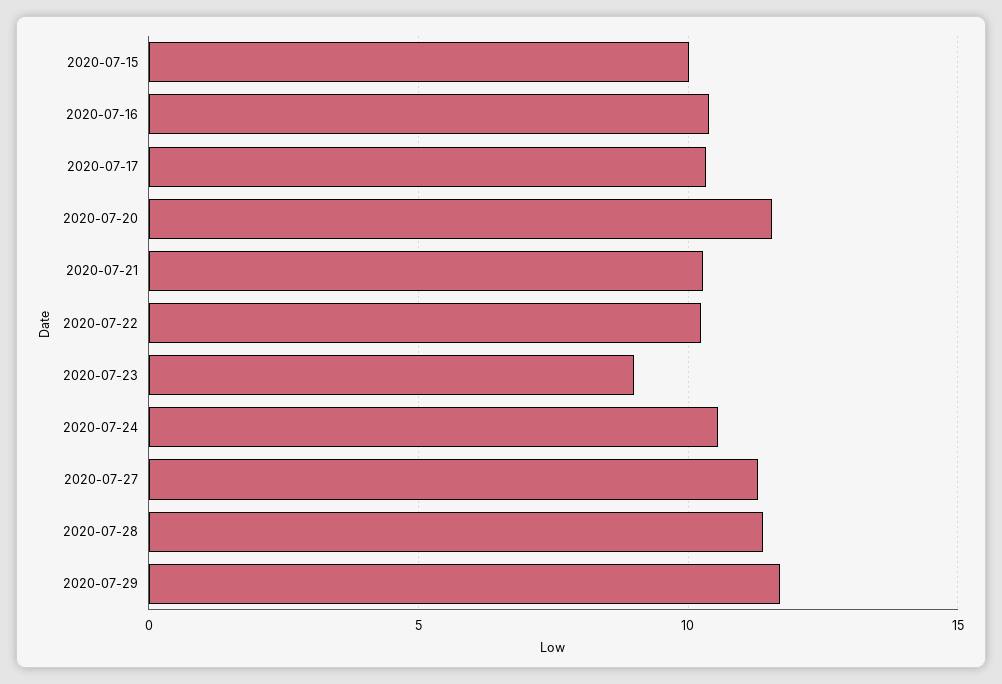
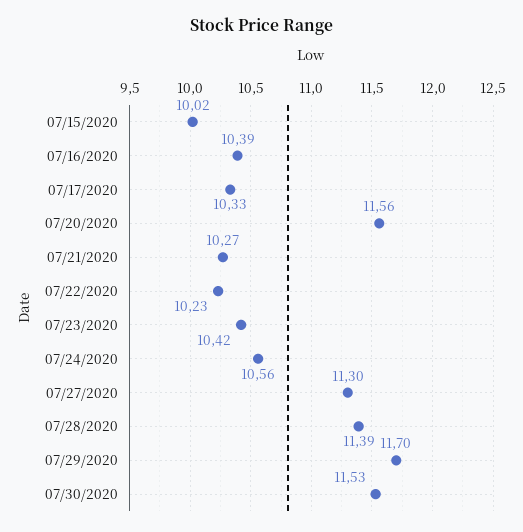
2020-07-23: 9 -> 10.42
07/30/2020: none -> 11.53

